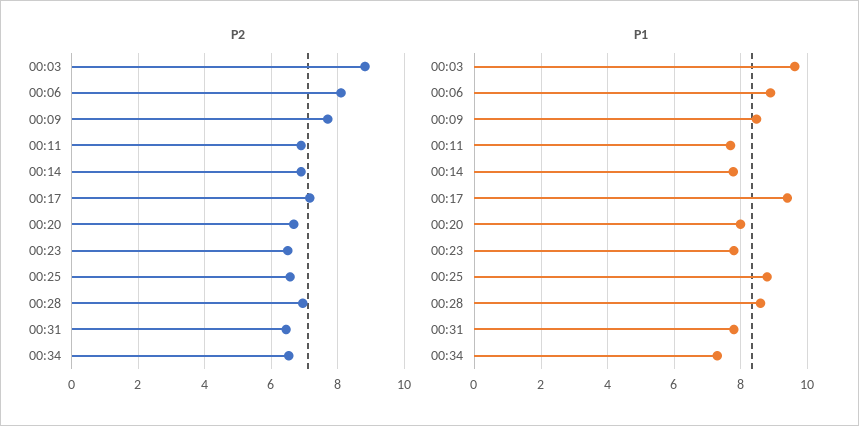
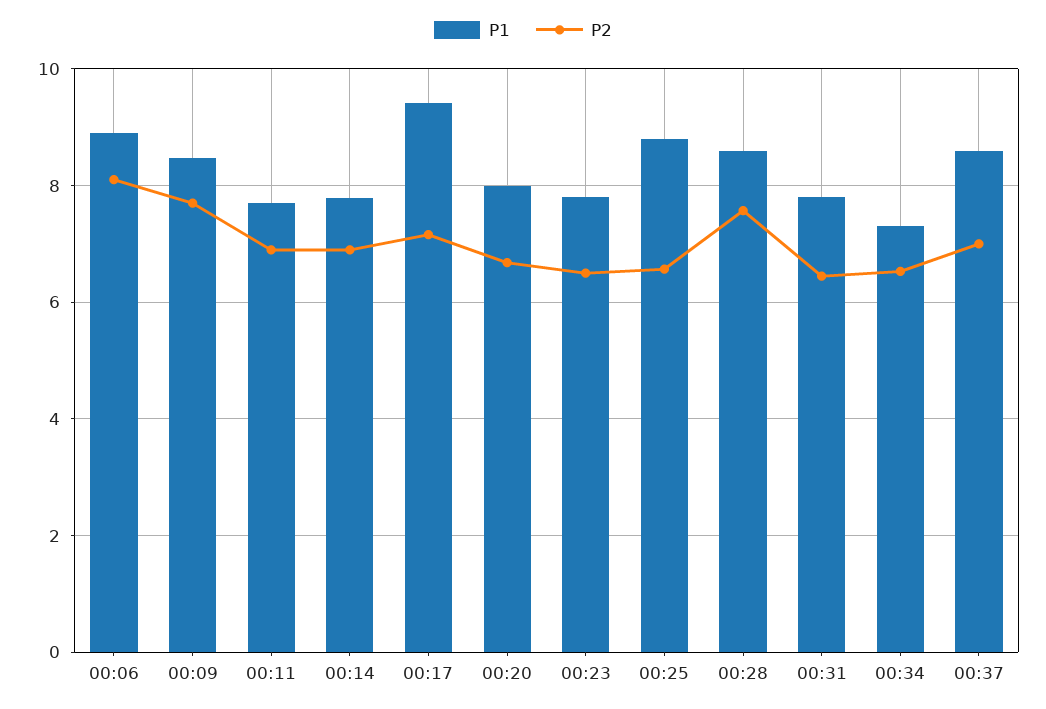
P2, 00:03: 8.8 -> none
P2, 00:28: 7 -> 7.6
P1, 00:03: 9.6 -> none
P1, 00:37: none -> 8.6
P2, 00:37: none -> 7

